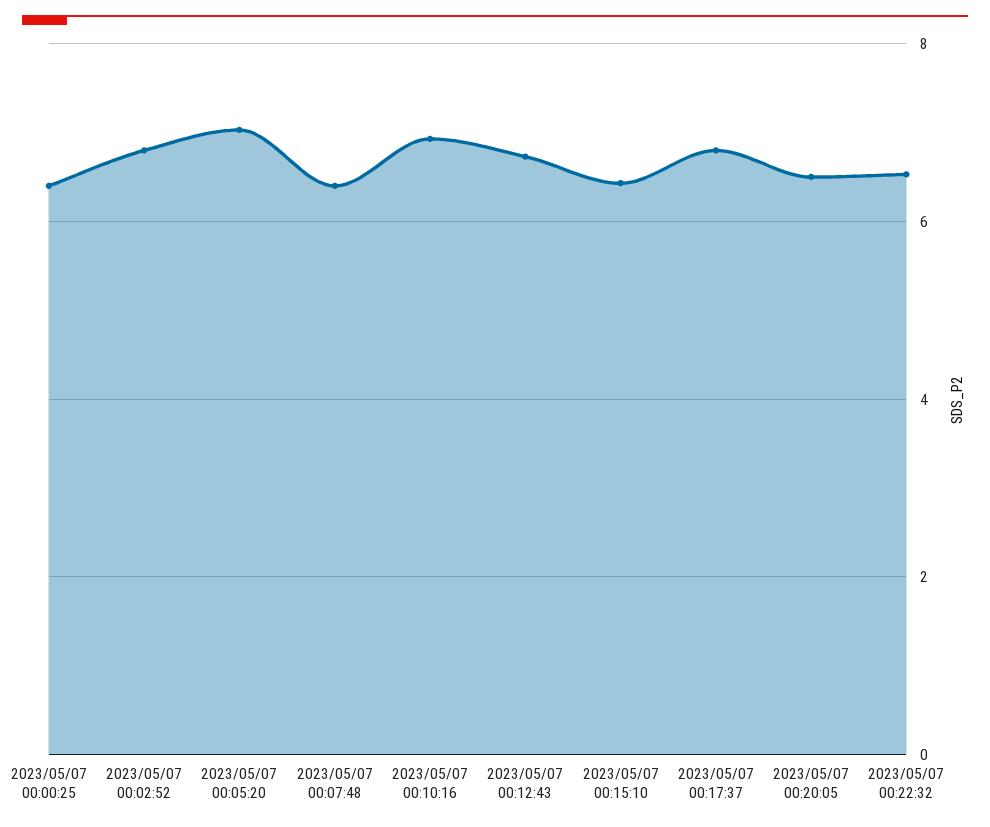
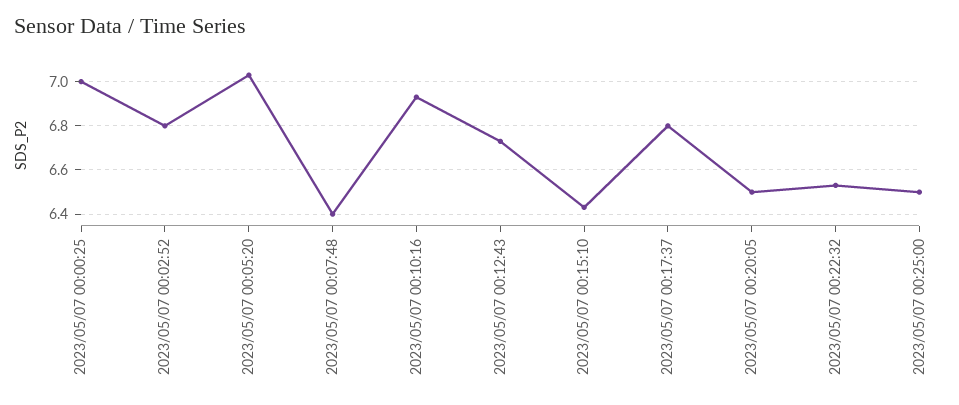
2023/05/07 00:00:25: 6.4 -> 7
2023/05/07 00:25:00: none -> 6.5

